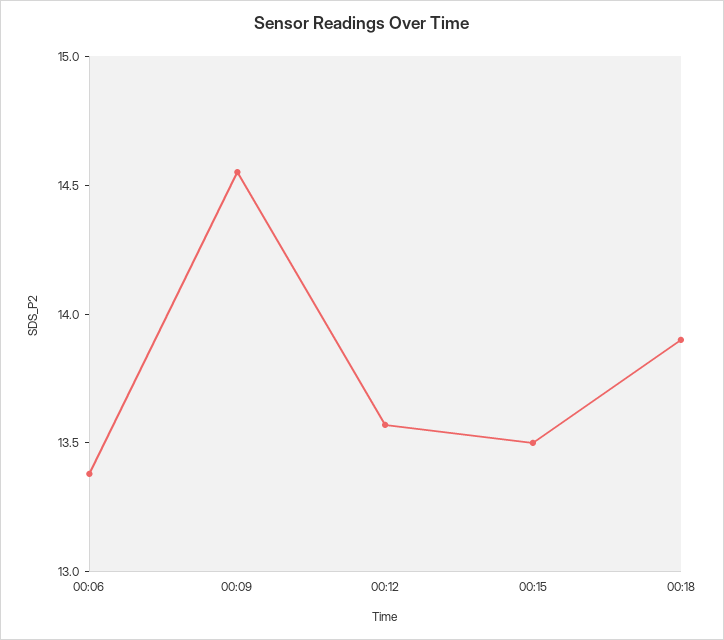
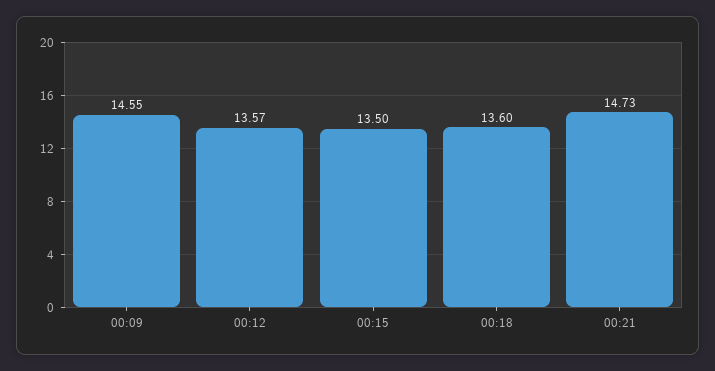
00:06: 13.4 -> none
00:18: 13.9 -> 13.6
00:21: none -> 14.73

